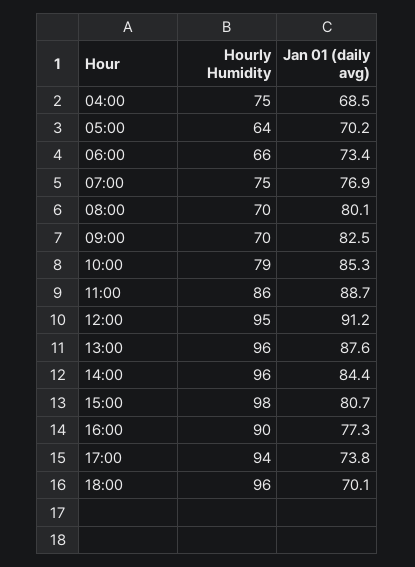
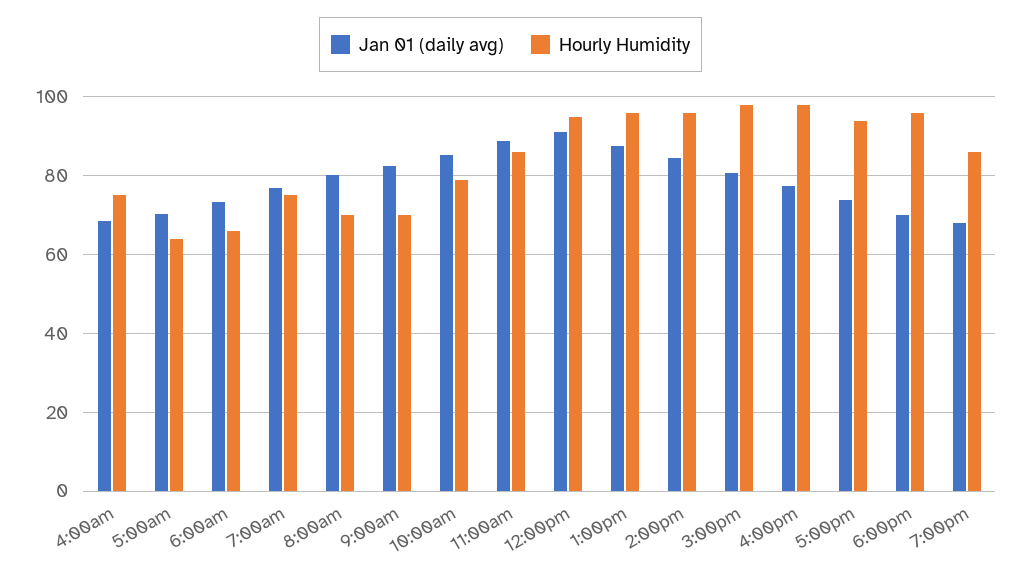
Hourly Humidity, 16:00: 90 -> 98
Jan 01 (daily avg), 7:00pm: none -> 68
Hourly Humidity, 7:00pm: none -> 86

